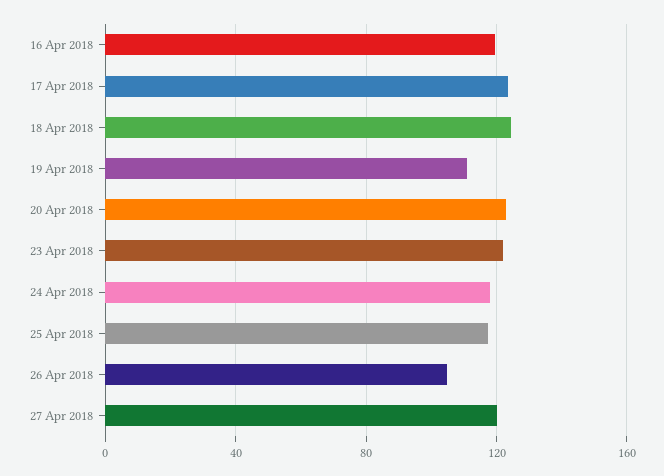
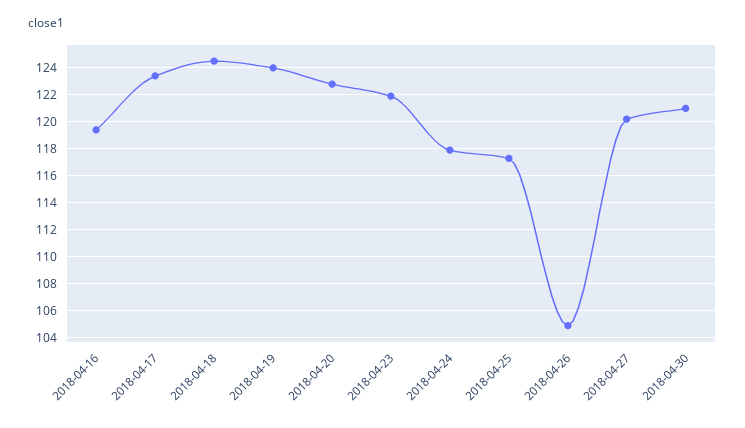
19 Apr 2018: 110 -> 124
2018-04-30: none -> 121

